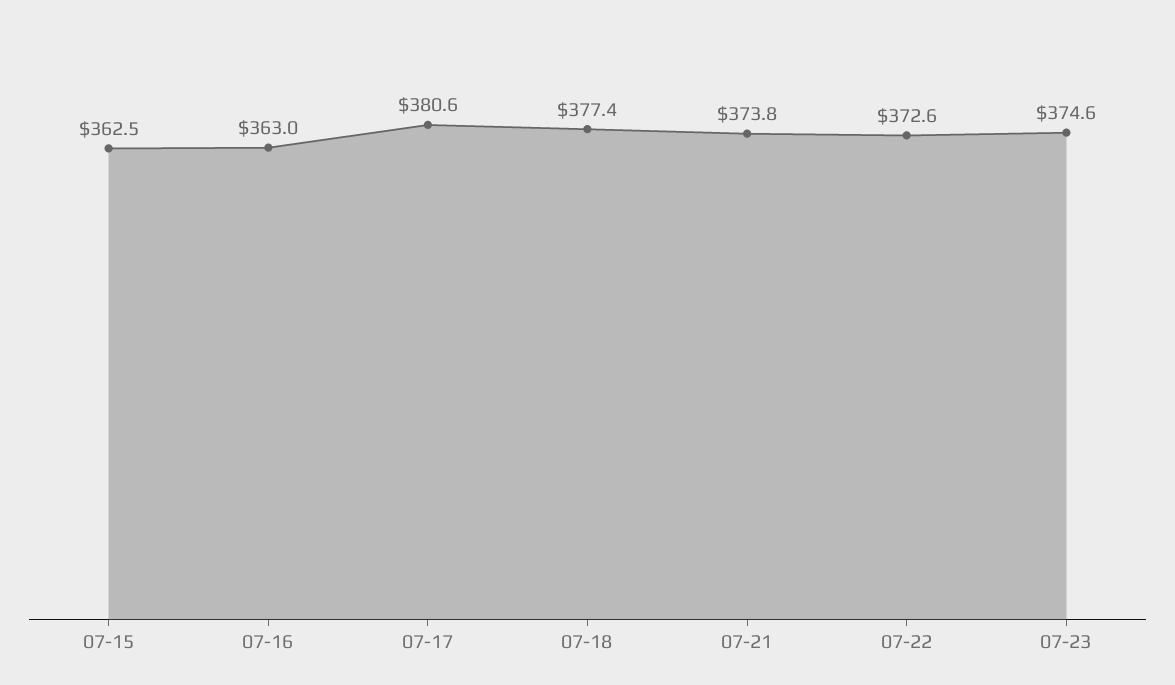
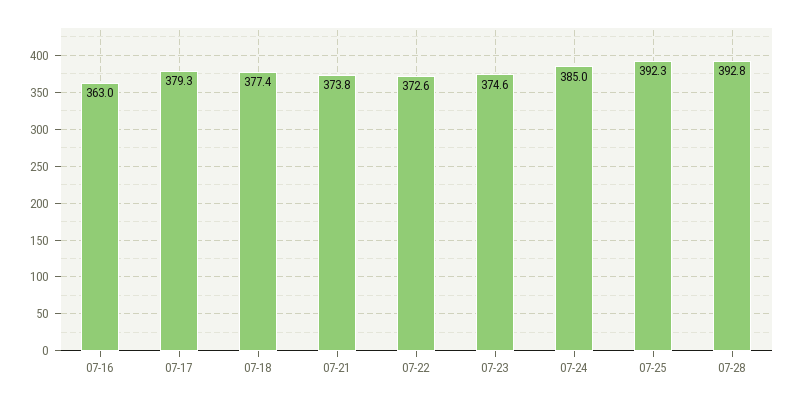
07-15: 362.5 -> none
07-17: 380.6 -> 379.3
07-24: none -> 385
07-25: none -> 392.3
07-28: none -> 392.8

